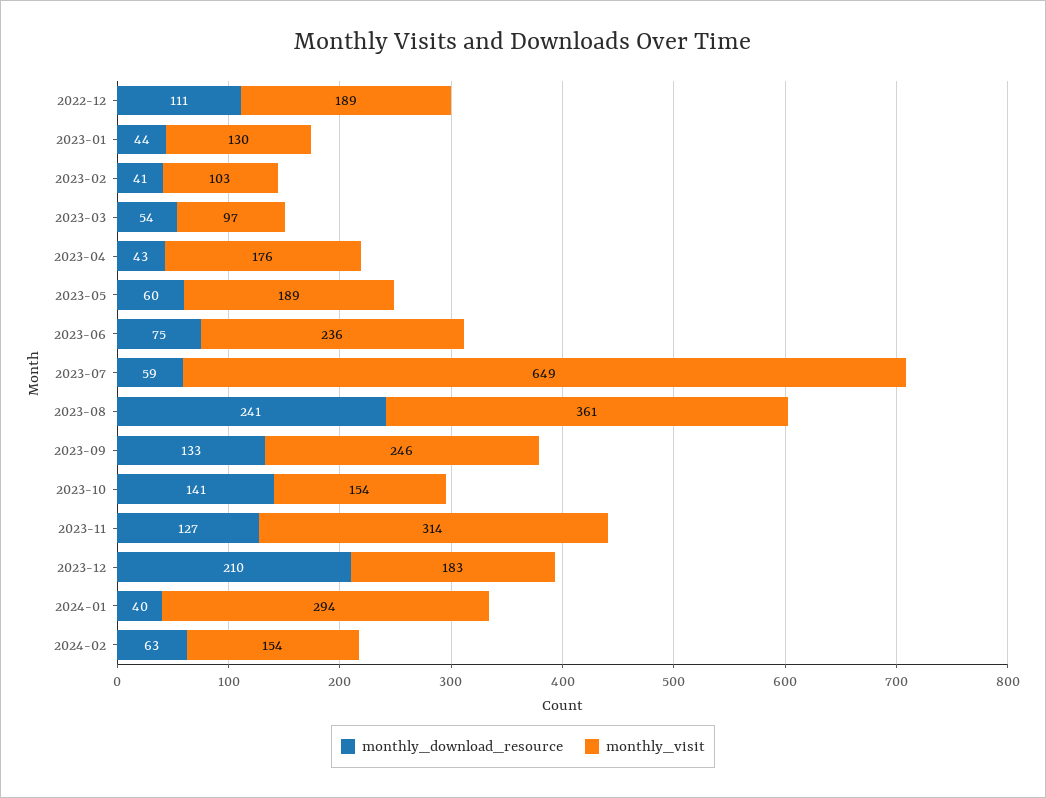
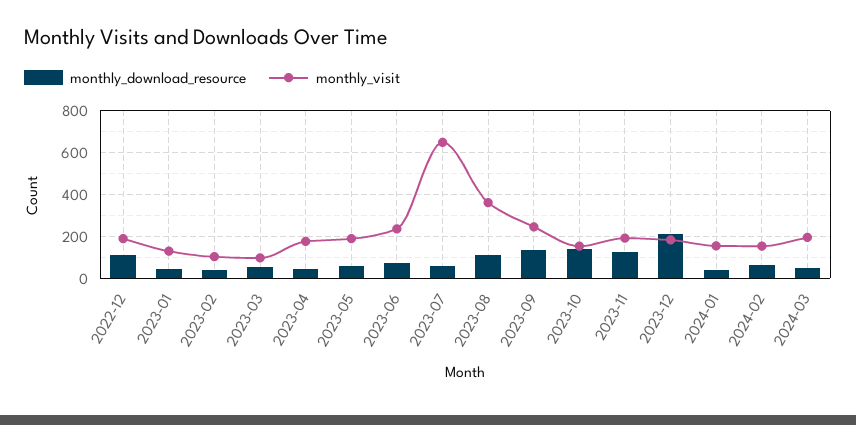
monthly_download_resource, 2023-08: 241 -> 100
monthly_visit, 2023-11: 314 -> 200
monthly_visit, 2024-01: 294 -> 150
monthly_download_resource, 2024-03: none -> 50
monthly_visit, 2024-03: none -> 200

